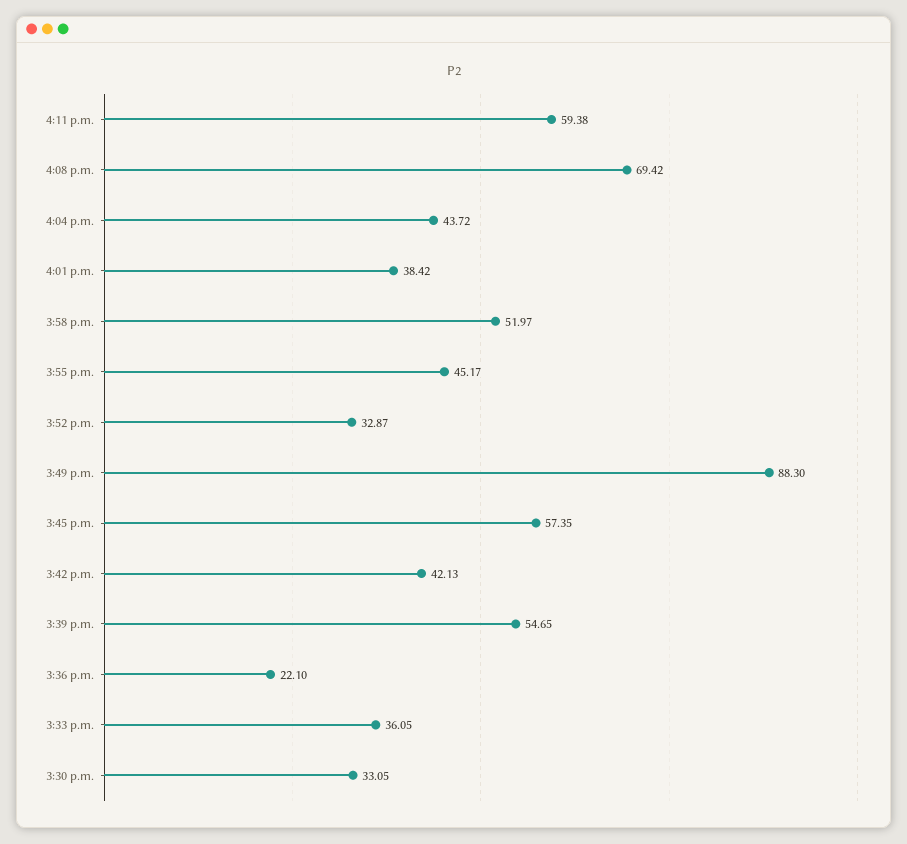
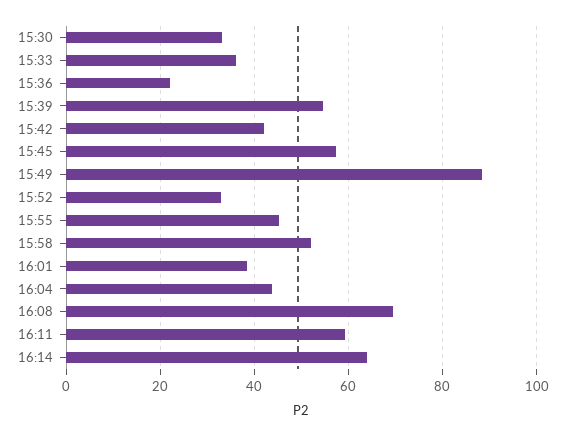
16:14: none -> 64

